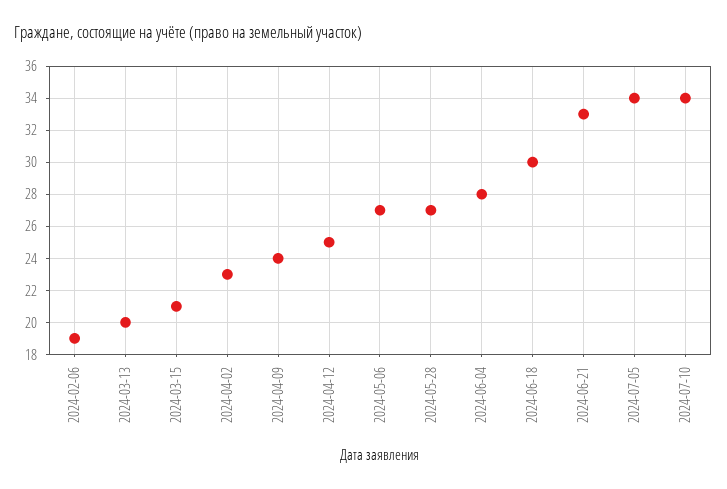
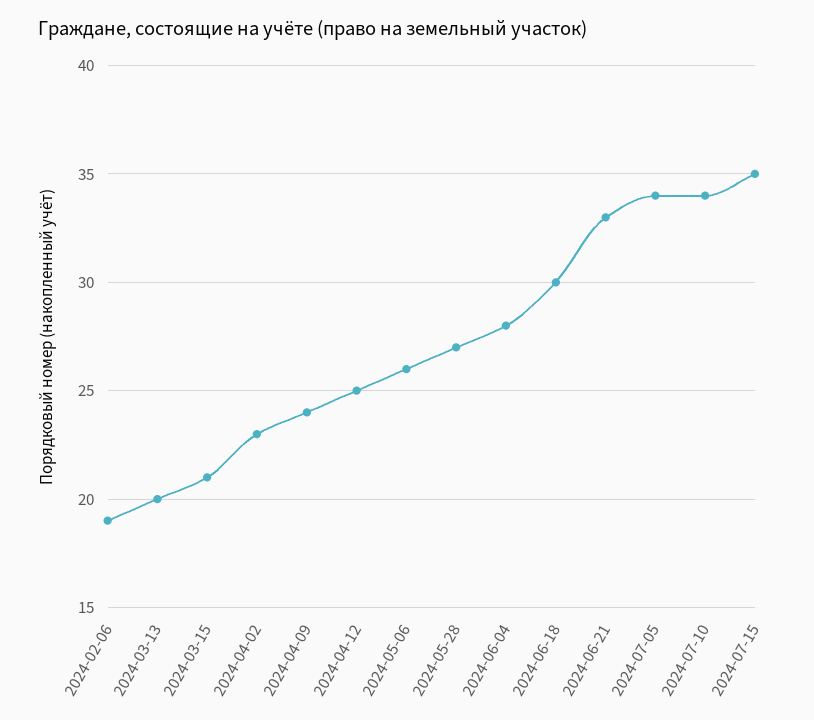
2024-05-06: 27 -> 26
2024-07-15: none -> 35

